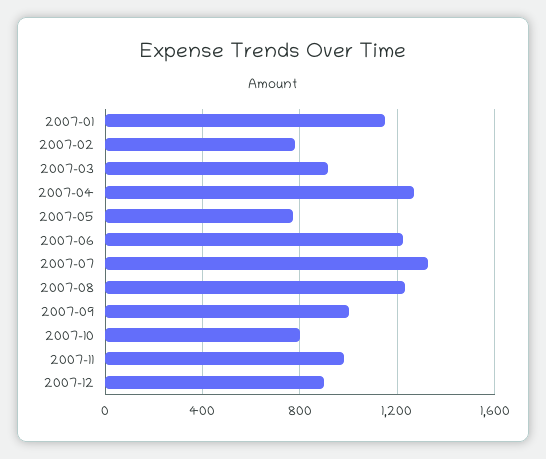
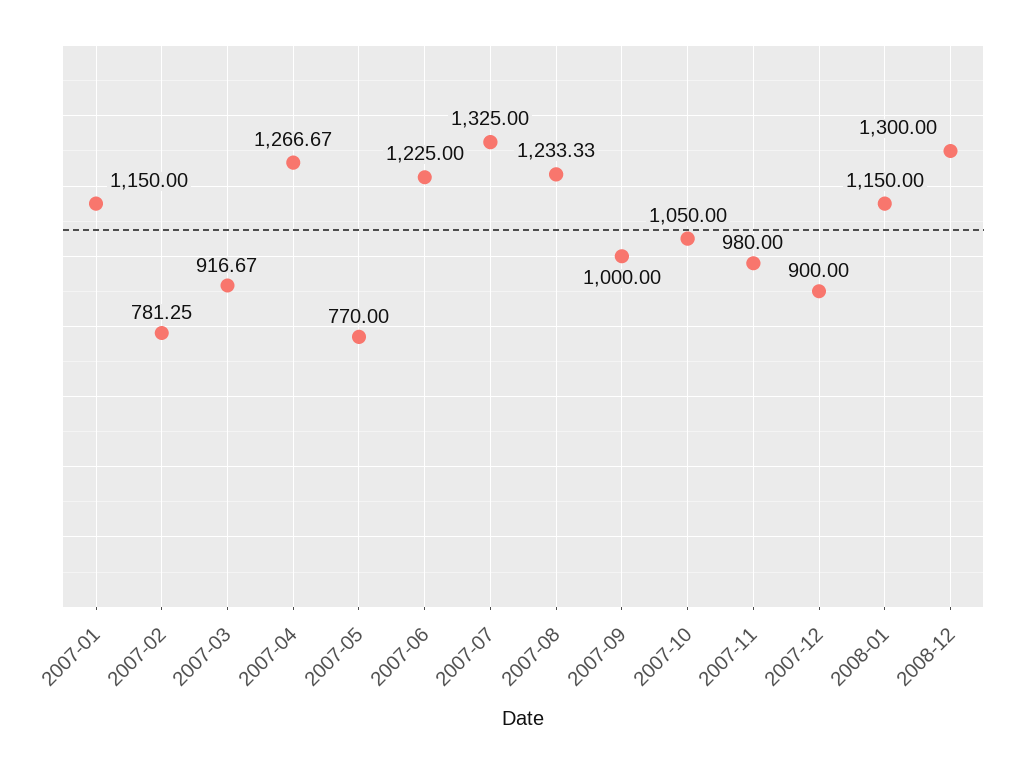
2007-10: 800 -> 1050
2008-01: none -> 1150
2008-12: none -> 1300

